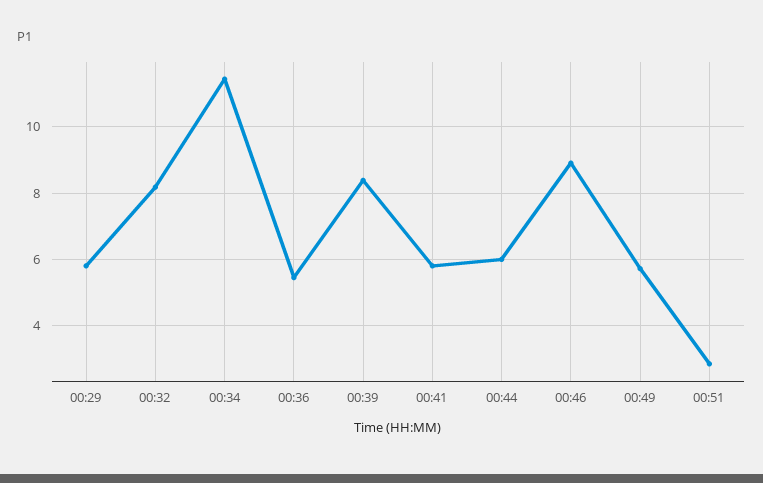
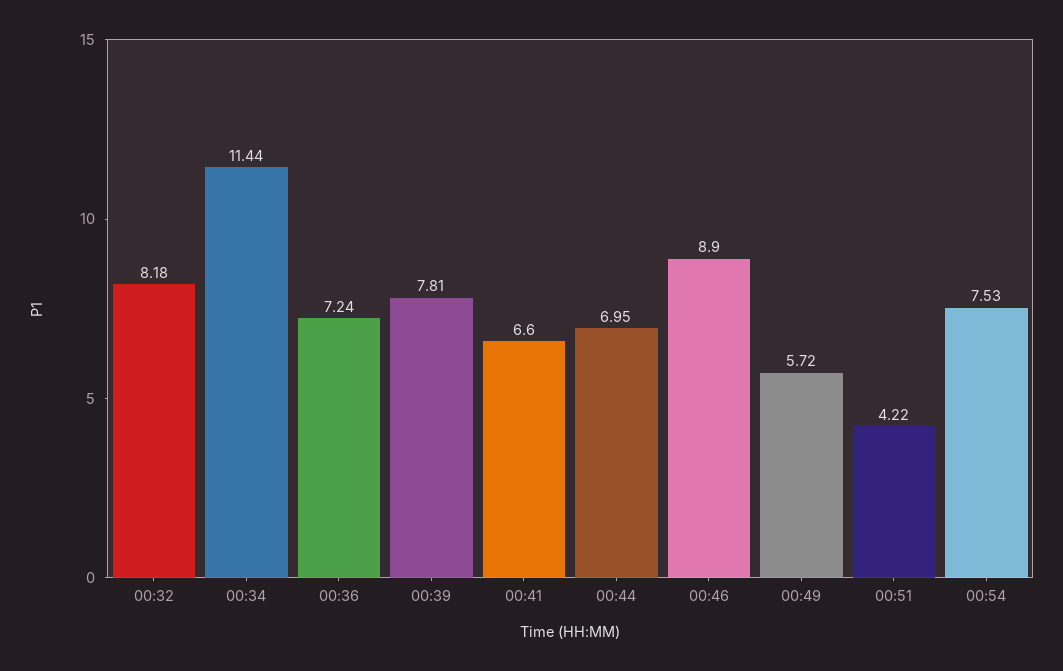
00:29: 5.8 -> none
00:36: 5.4 -> 7.24
00:39: 8.4 -> 7.81
00:41: 5.8 -> 6.6
00:44: 6 -> 6.95
00:51: 2.8 -> 4.22
00:54: none -> 7.53

